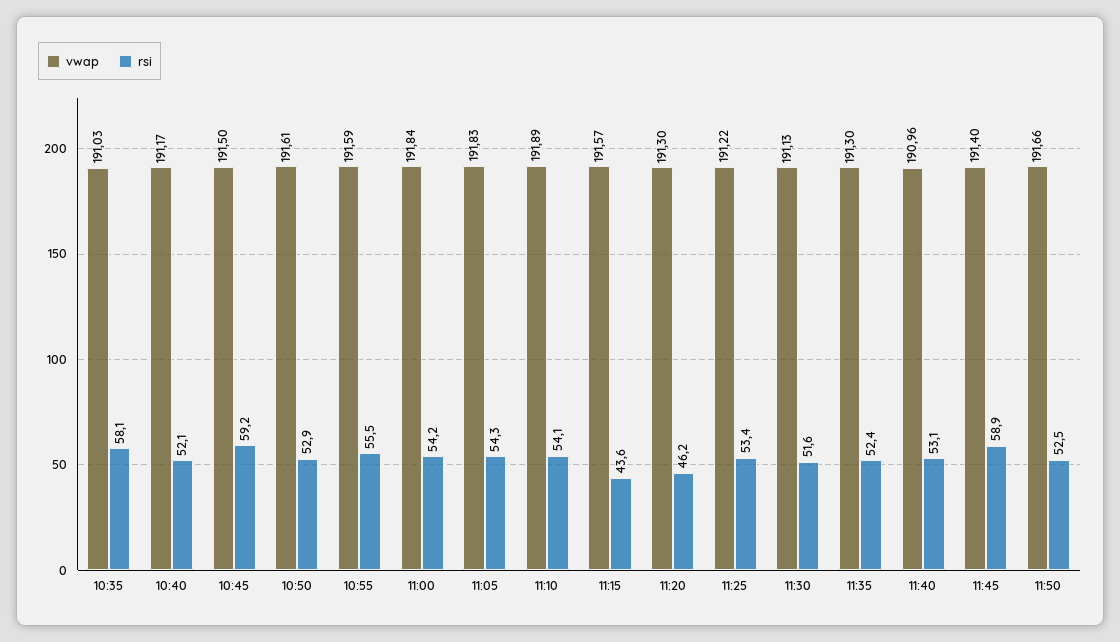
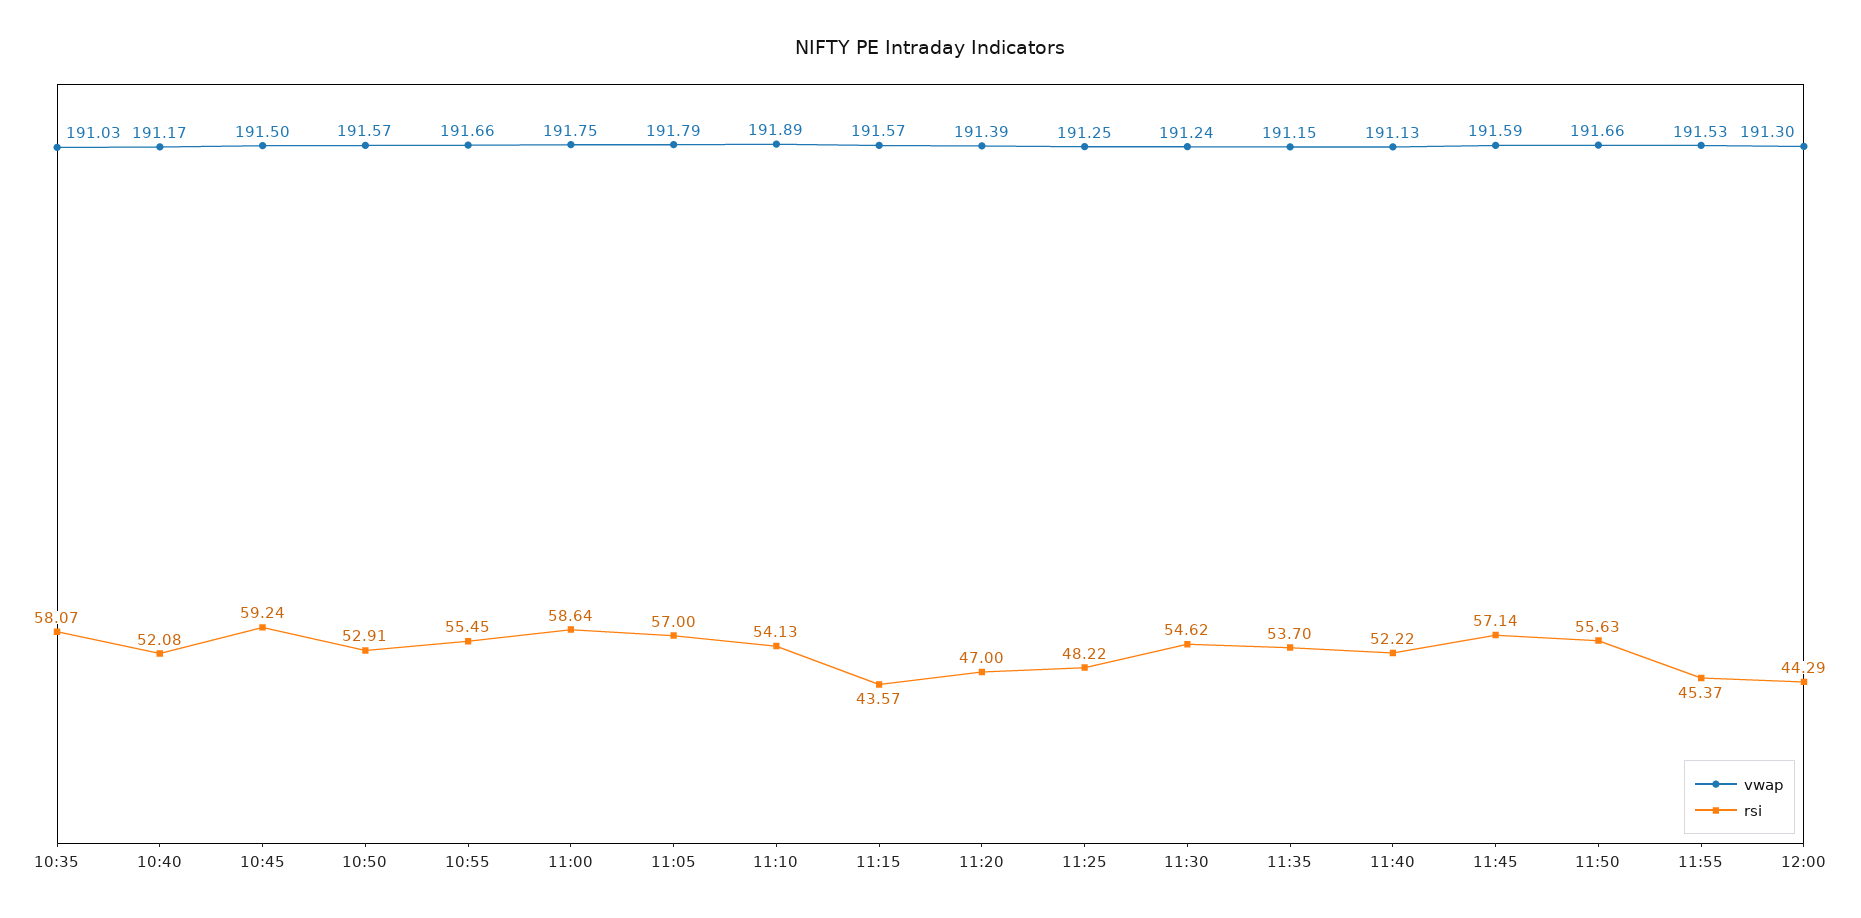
vwap, 10:50: 191.61 -> 191.57
vwap, 10:55: 191.59 -> 191.66
vwap, 11:00: 191.84 -> 191.75
rsi, 11:00: 54.2 -> 58.64
vwap, 11:05: 191.83 -> 191.79
rsi, 11:05: 54.3 -> 57
vwap, 11:20: 191.3 -> 191.39
rsi, 11:20: 46.2 -> 47
vwap, 11:25: 191.22 -> 191.25
rsi, 11:25: 53.4 -> 48.22
vwap, 11:30: 191.13 -> 191.24
rsi, 11:30: 51.6 -> 54.62
vwap, 11:35: 191.3 -> 191.15
rsi, 11:35: 52.4 -> 53.7
vwap, 11:40: 190.96 -> 191.13
rsi, 11:40: 53.1 -> 52.22
vwap, 11:45: 191.4 -> 191.59
rsi, 11:45: 58.9 -> 57.14
rsi, 11:50: 52.5 -> 55.63
vwap, 11:55: none -> 191.53
rsi, 11:55: none -> 45.37
vwap, 12:00: none -> 191.3
rsi, 12:00: none -> 44.29

